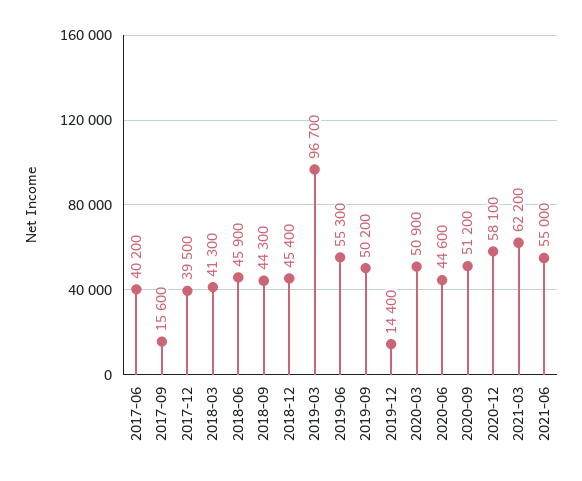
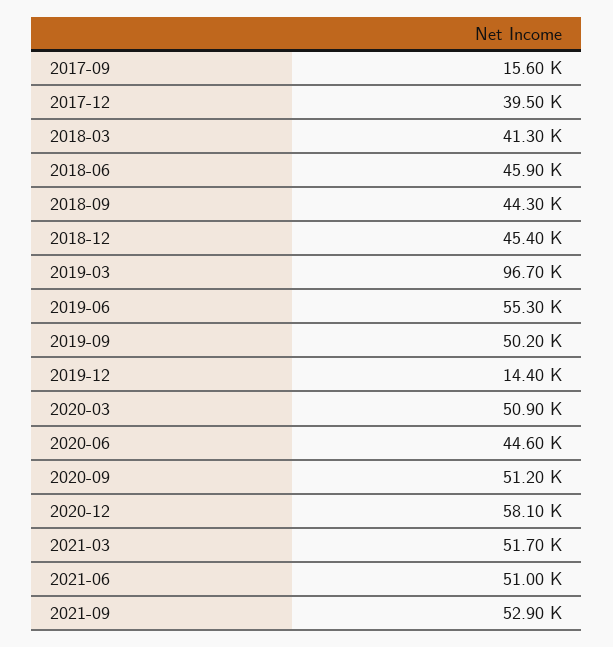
2017-06: 40200 -> none
2021-03: 62200 -> 51700
2021-06: 55000 -> 51000
2021-09: none -> 52900

